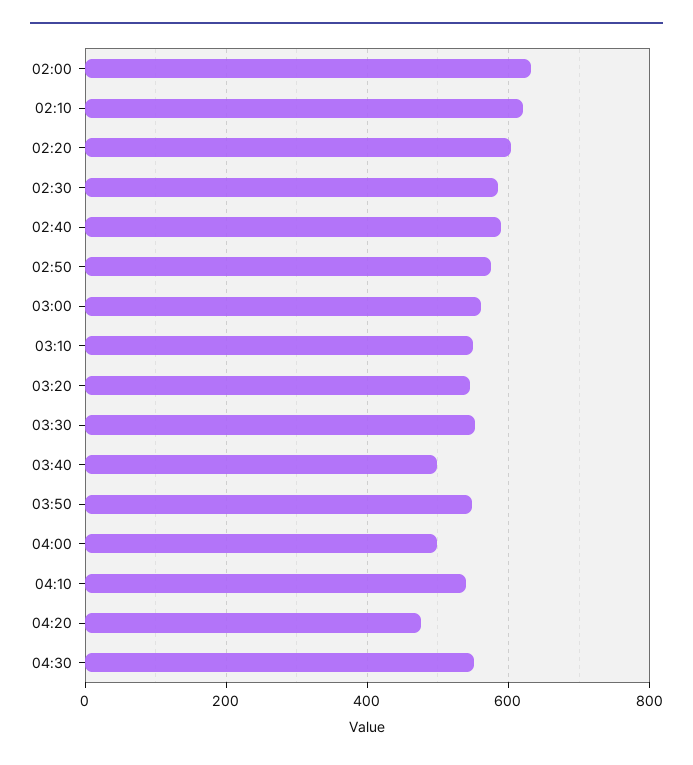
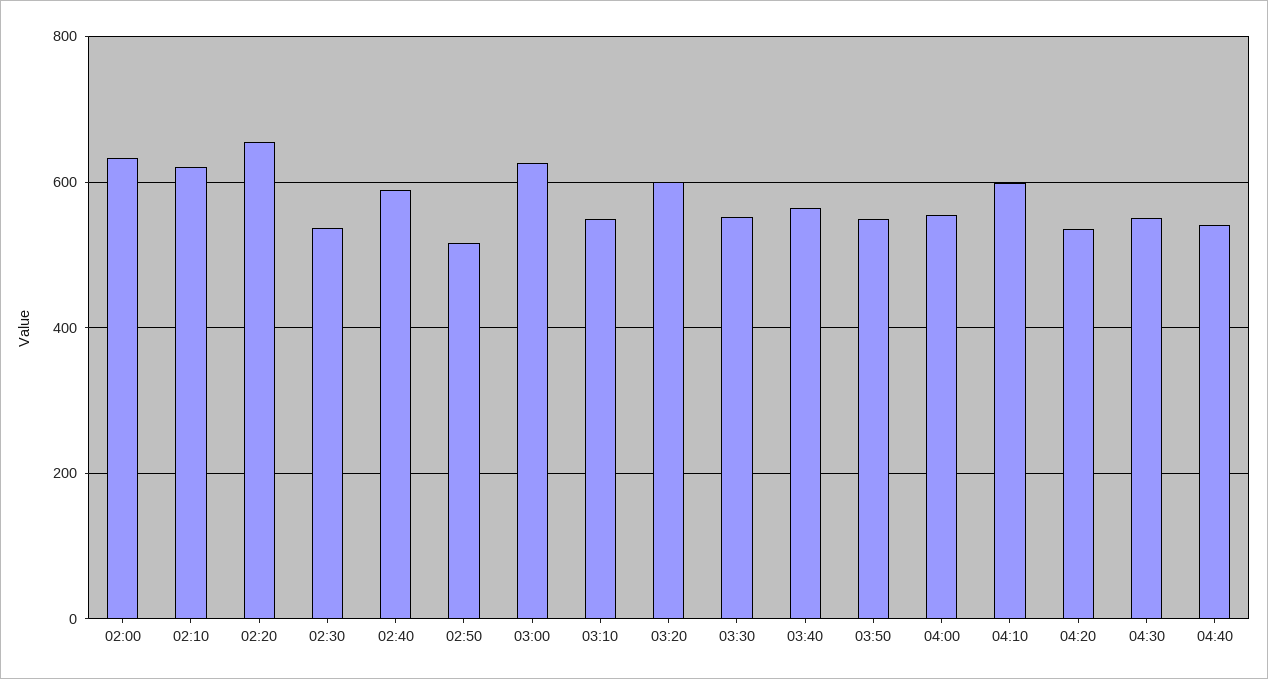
02:20: 600 -> 660
02:30: 580 -> 540
02:50: 580 -> 520
03:00: 560 -> 620
03:20: 540 -> 600
03:40: 500 -> 560
04:00: 500 -> 560
04:10: 540 -> 600
04:20: 480 -> 540
04:40: none -> 540

